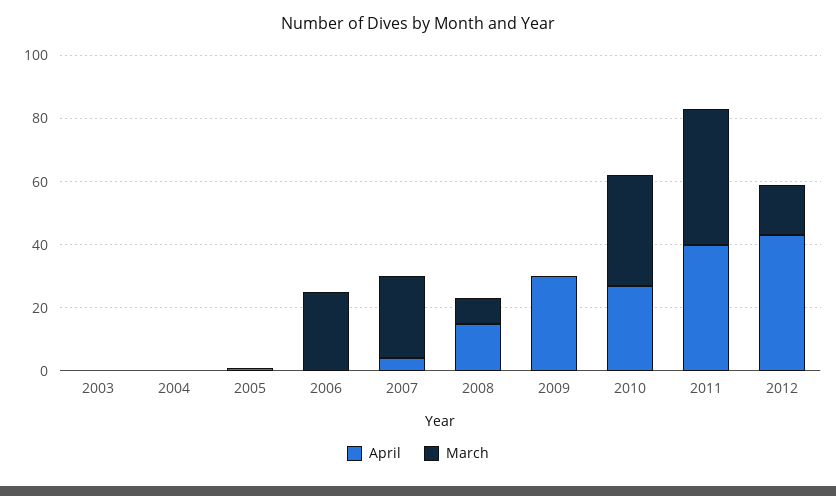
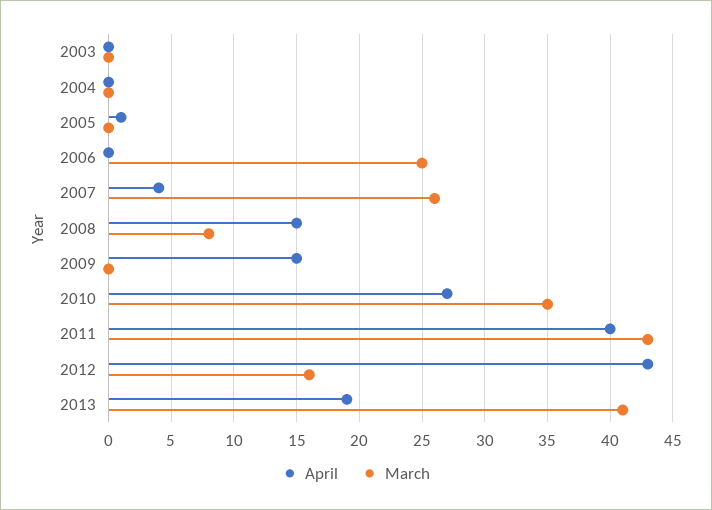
April, 2009: 30 -> 15
April, 2013: none -> 19
March, 2013: none -> 41

